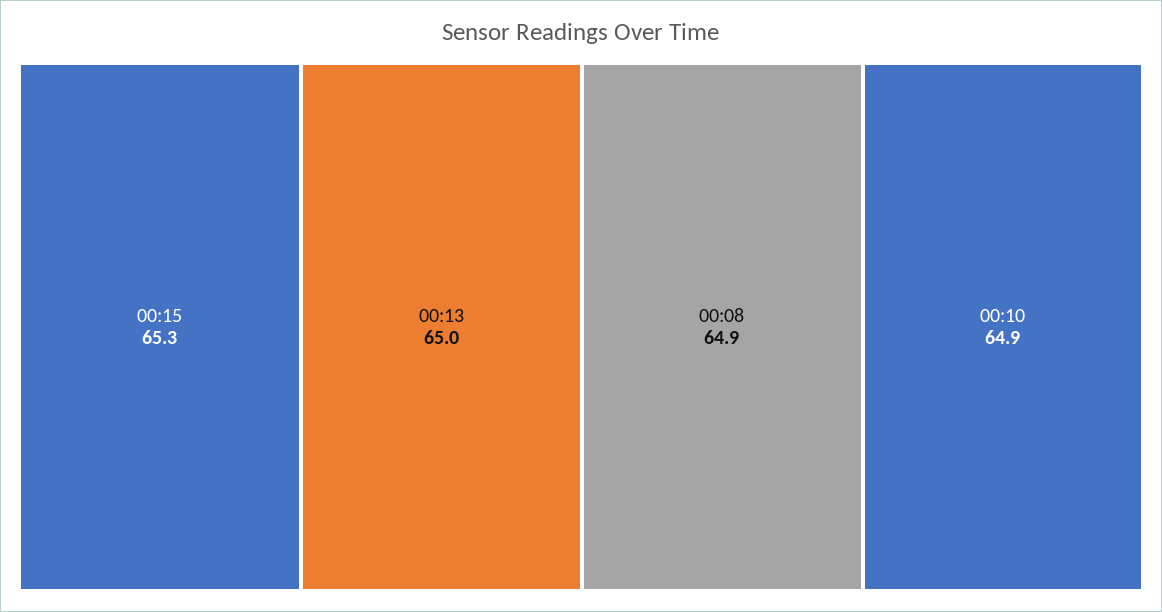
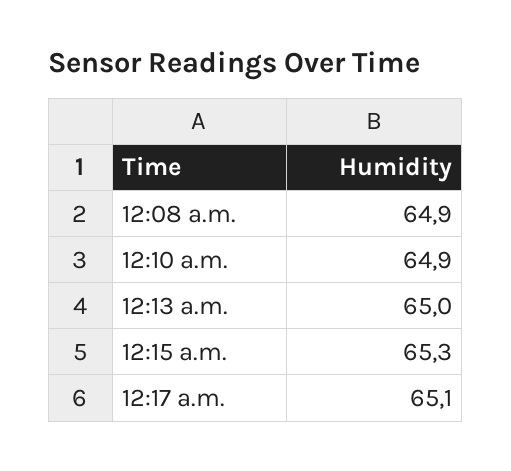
12:17 a.m.: none -> 65.1

